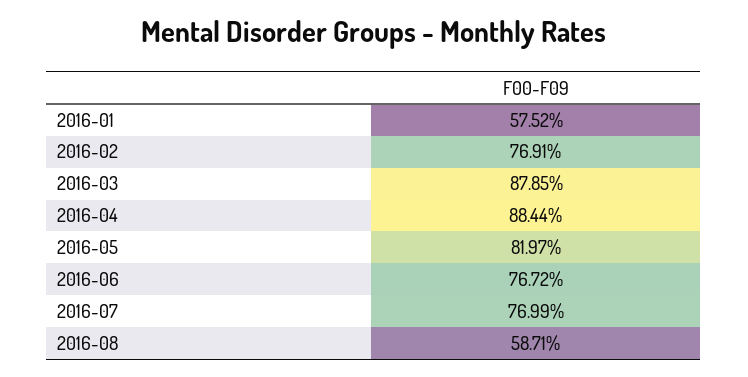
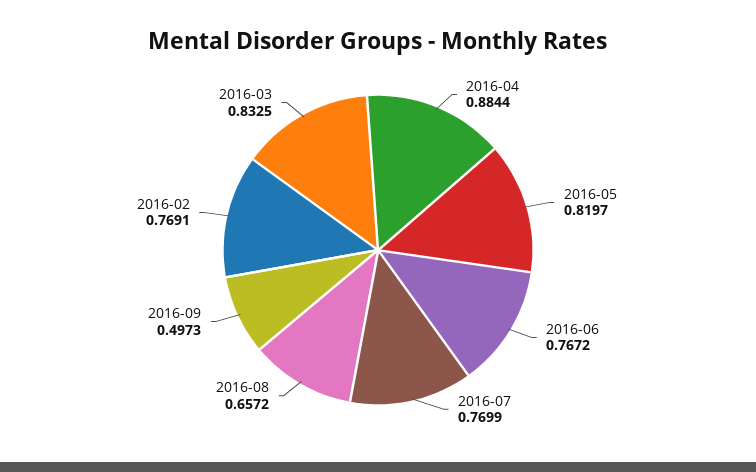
2016-01: 0.5752 -> none
2016-03: 0.8785 -> 0.8325
2016-08: 0.5871 -> 0.6572
2016-09: none -> 0.4973

